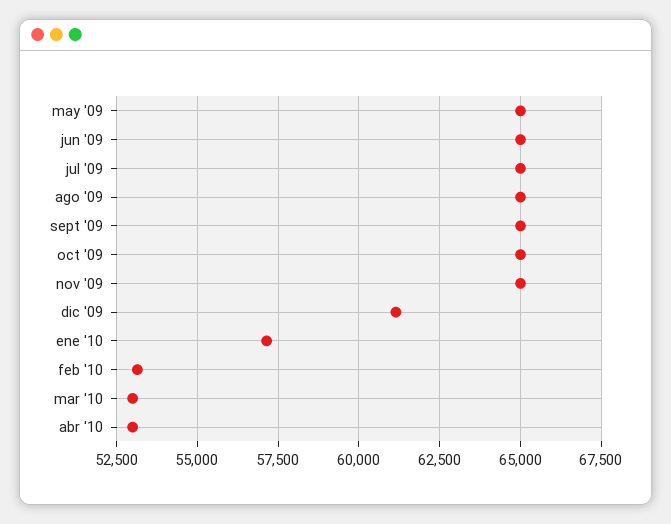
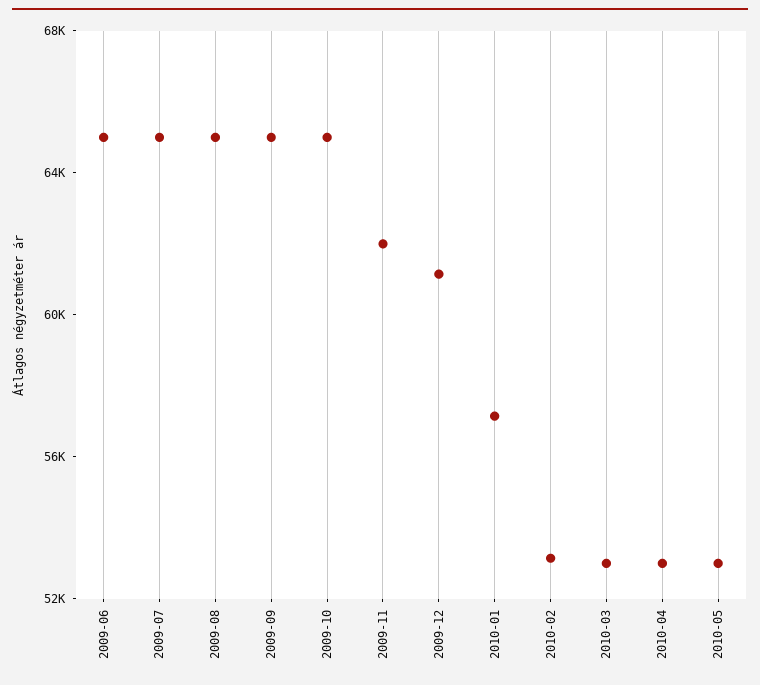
may '09: 65000 -> none
nov '09: 65000 -> 62000
2010-05: none -> 53000

